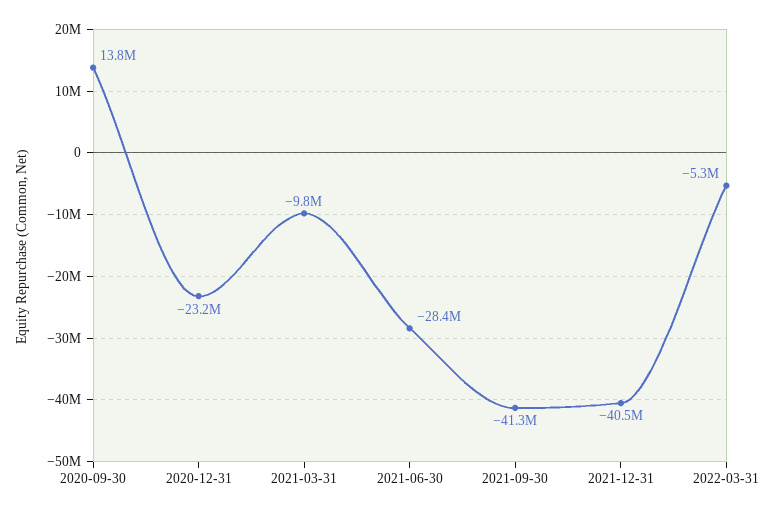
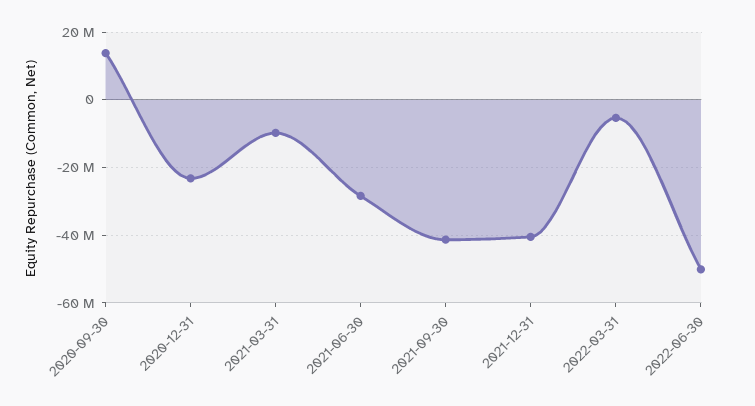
2022-06-30: none -> -50000000

